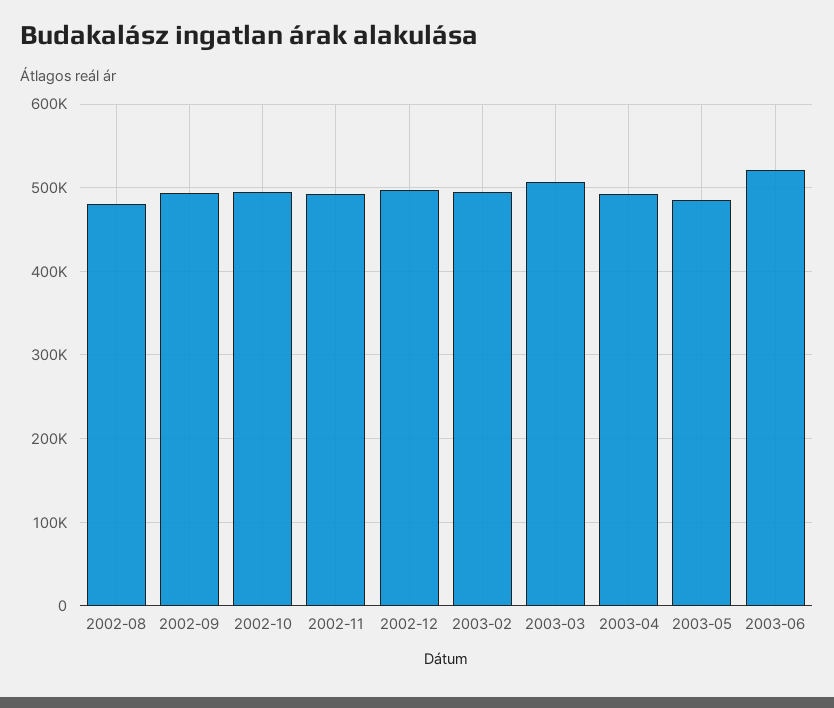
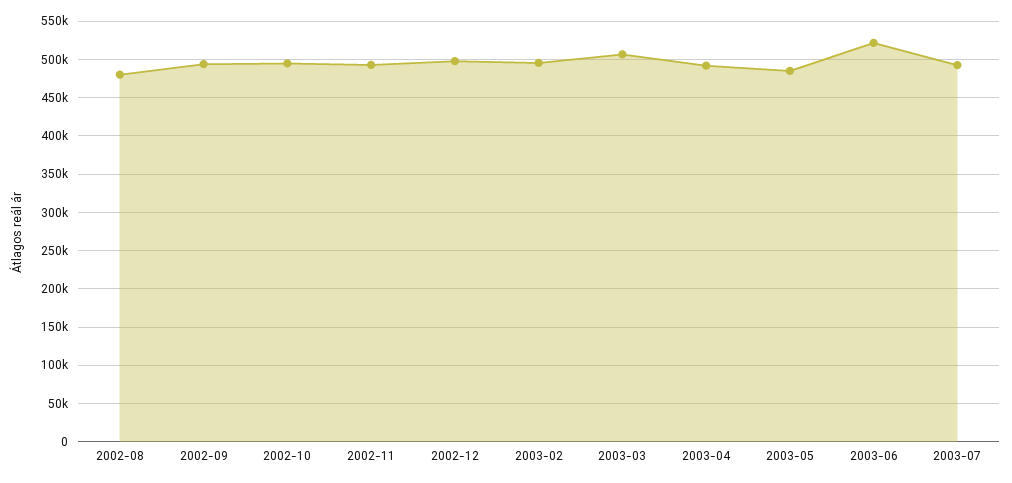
2003-07: none -> 490000

